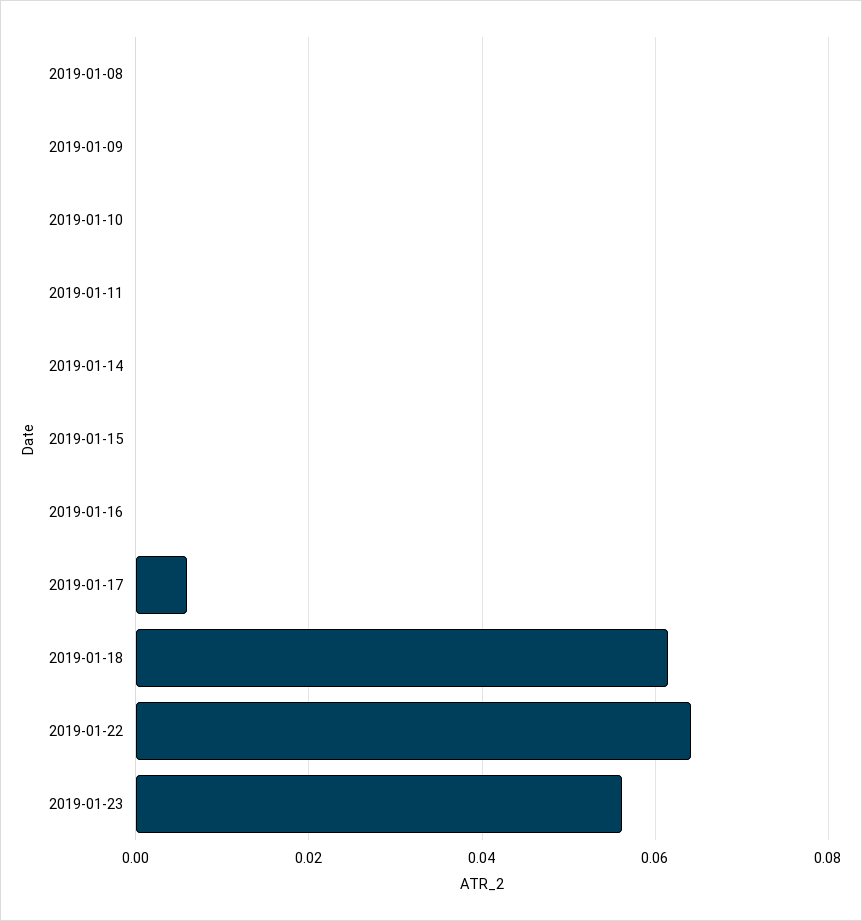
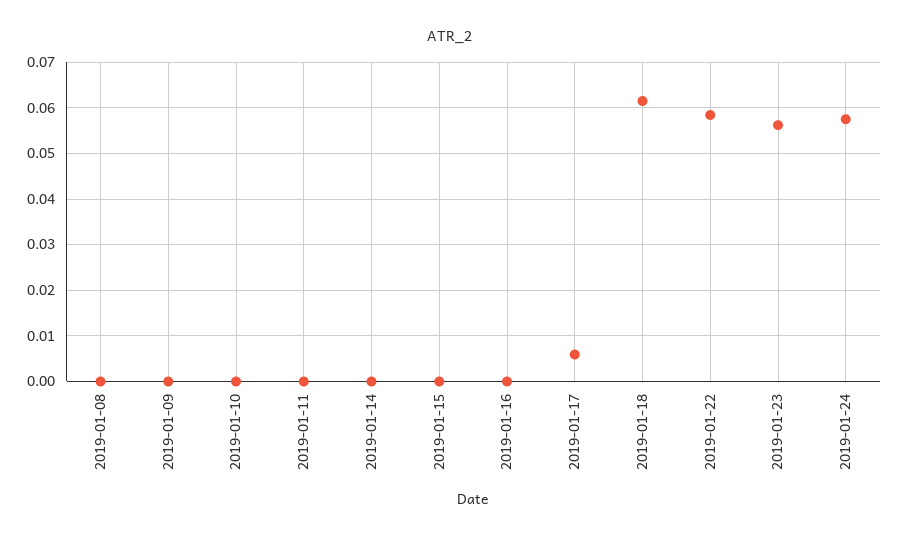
2019-01-22: 0.064 -> 0.058
2019-01-24: none -> 0.058

